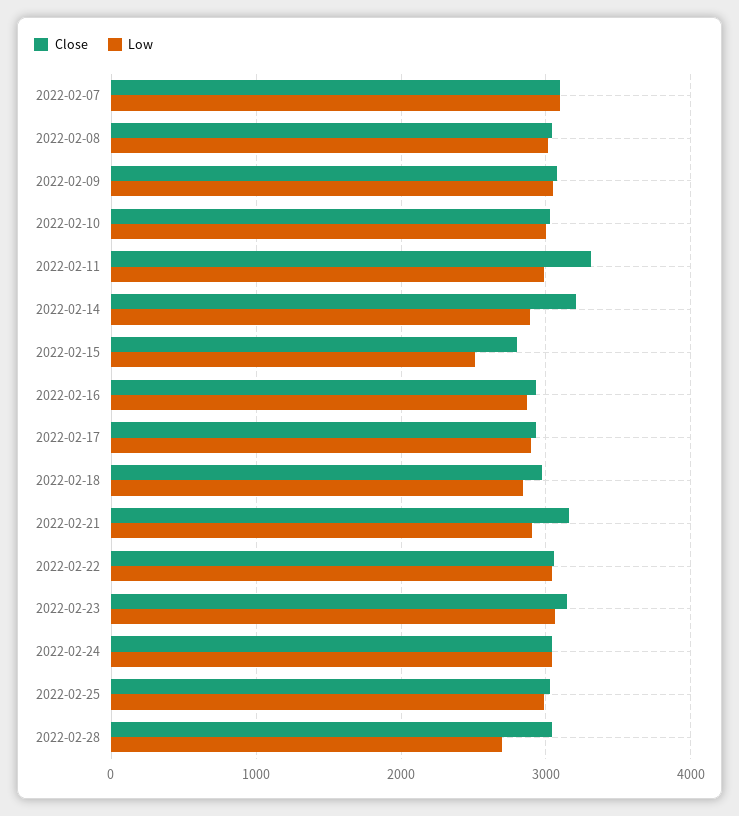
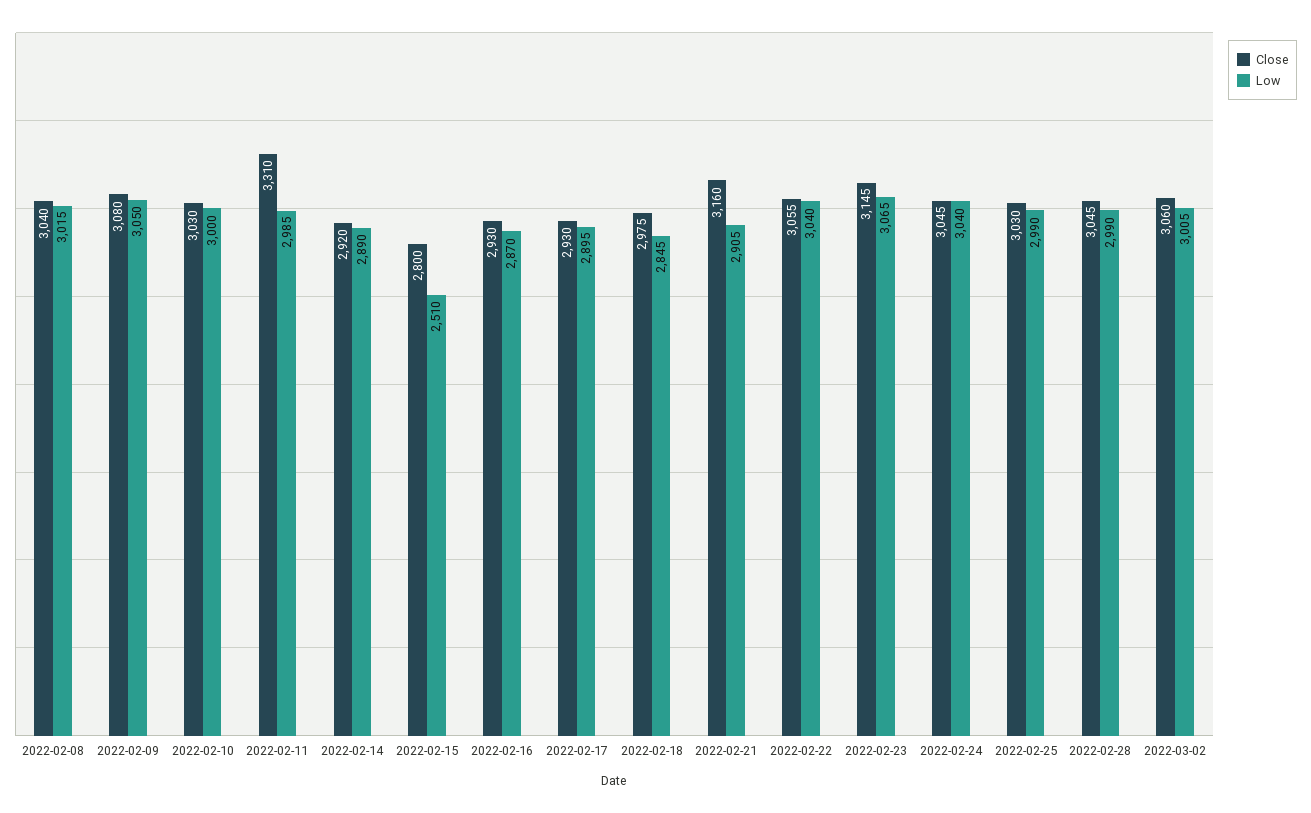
Close, 2022-02-07: 3100 -> none
Low, 2022-02-07: 3100 -> none
Close, 2022-02-14: 3200 -> 2920
Low, 2022-02-28: 2700 -> 2990
Close, 2022-03-02: none -> 3060
Low, 2022-03-02: none -> 3005

